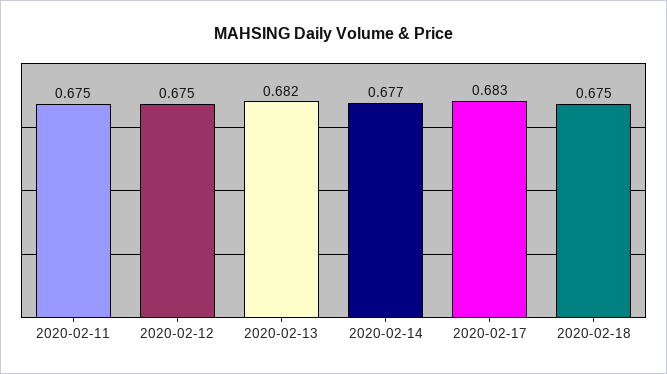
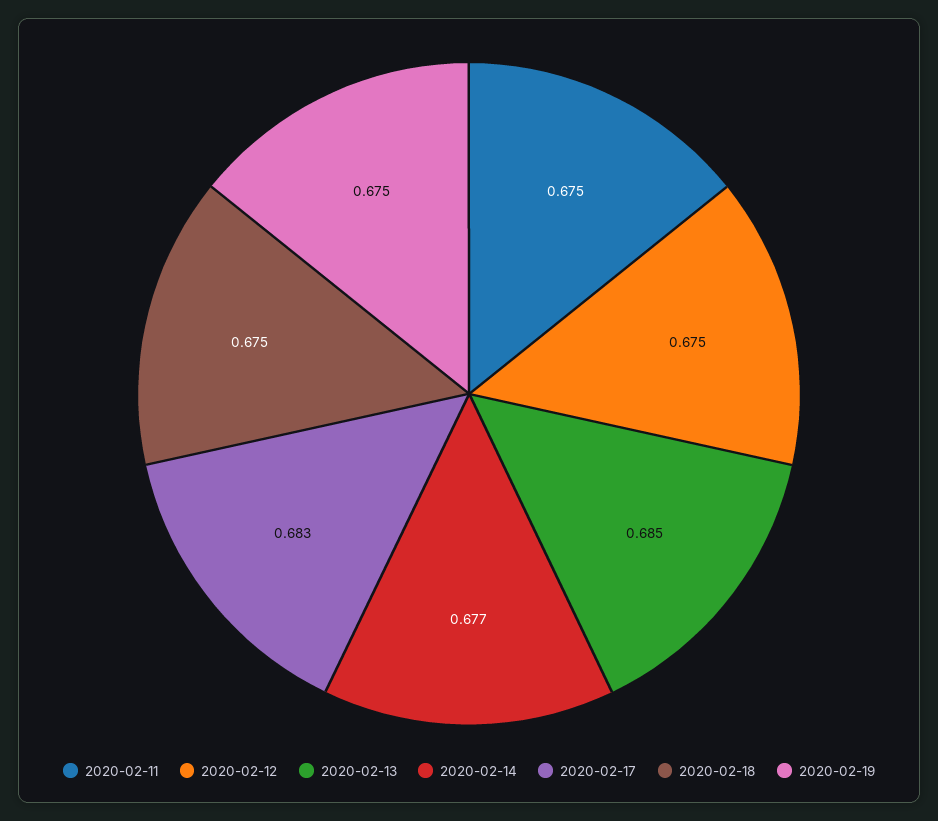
2020-02-13: 0.682 -> 0.685
2020-02-19: none -> 0.675

